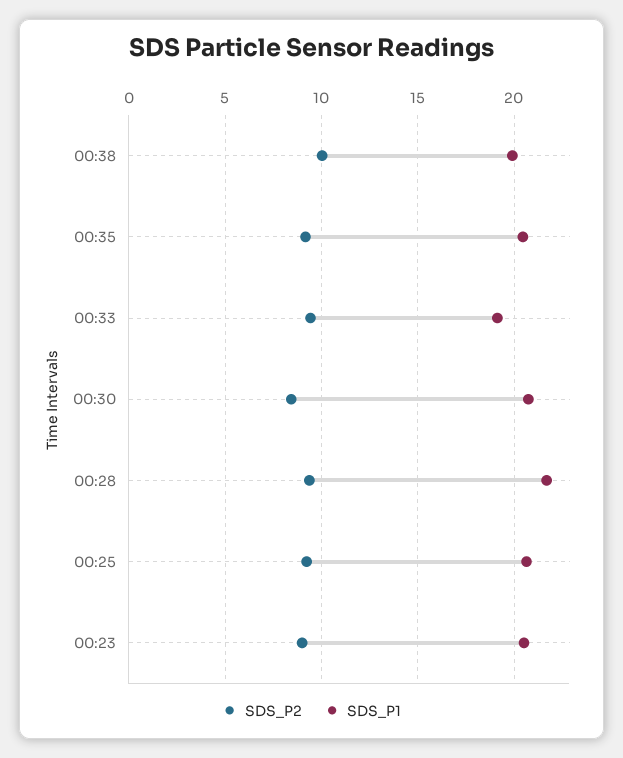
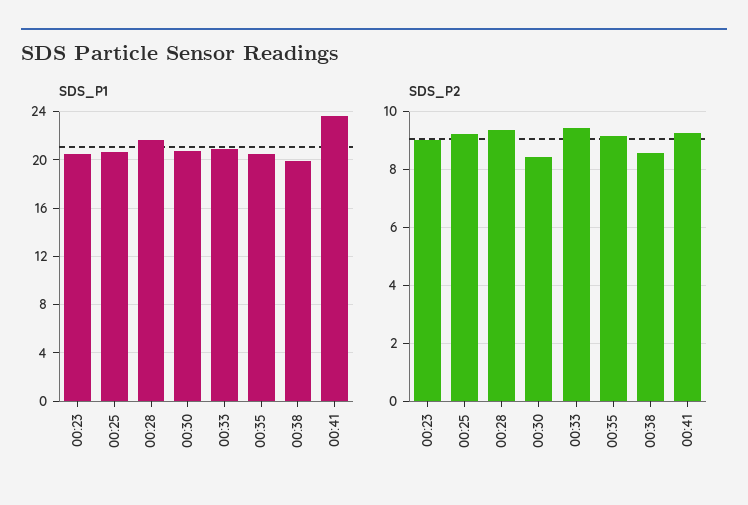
SDS_P2, 00:38: 10 -> 8.5
SDS_P1, 00:33: 19 -> 21
SDS_P1, 00:41: none -> 23.5
SDS_P2, 00:41: none -> 9.25

